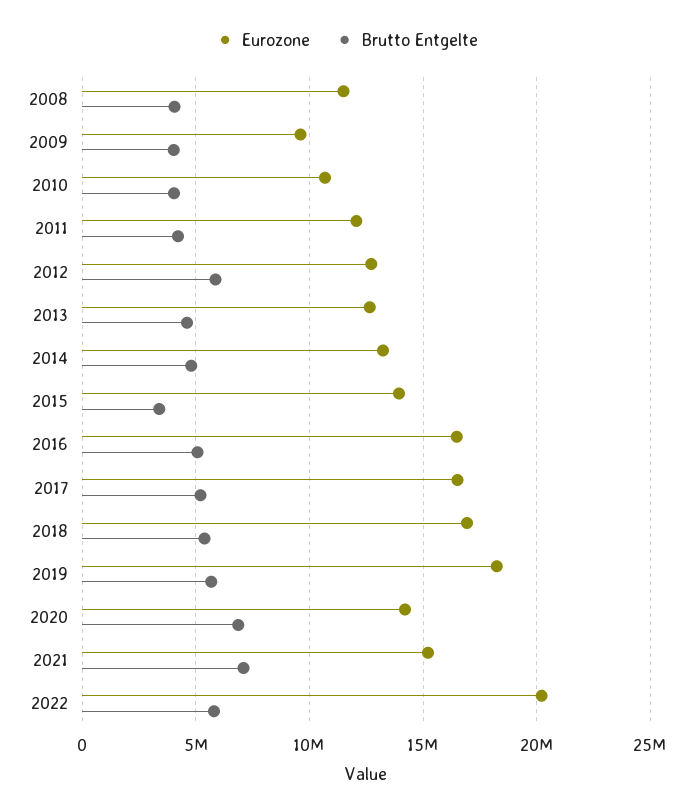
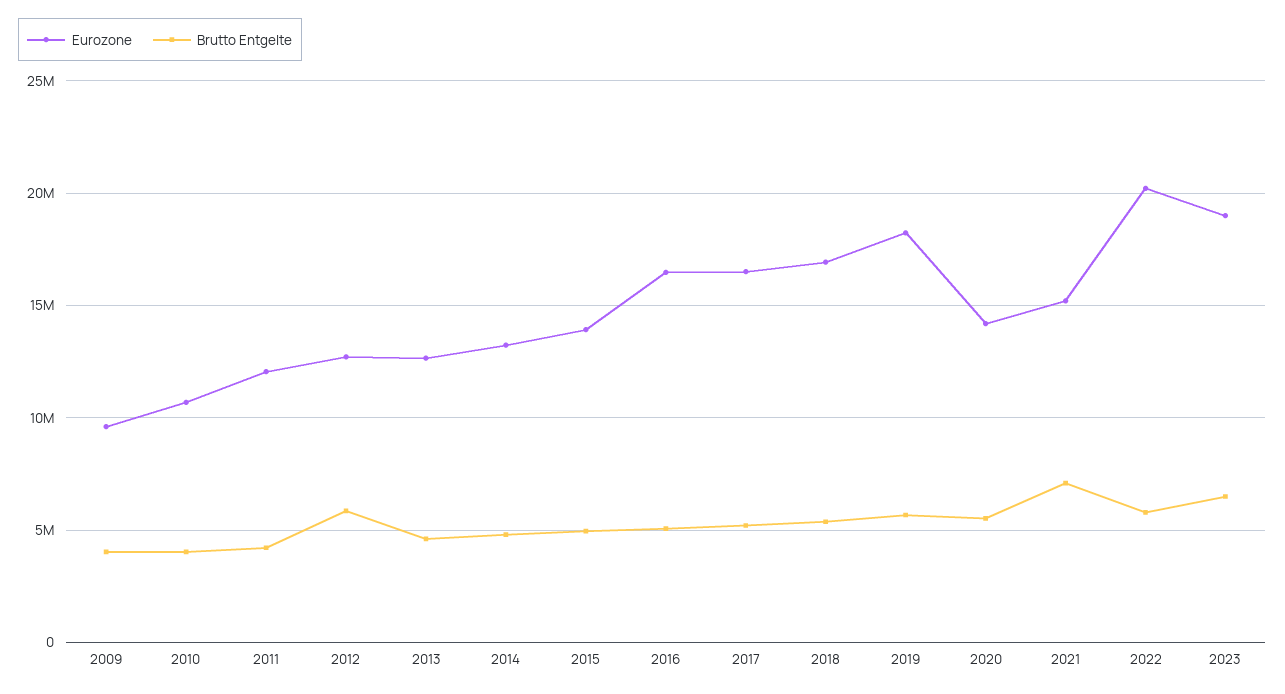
Eurozone, 2008: 11500000 -> none
Brutto Entgelte, 2008: 4000000 -> none
Brutto Entgelte, 2015: 3500000 -> 5000000
Brutto Entgelte, 2020: 7000000 -> 5500000
Eurozone, 2023: none -> 19000000
Brutto Entgelte, 2023: none -> 6500000

